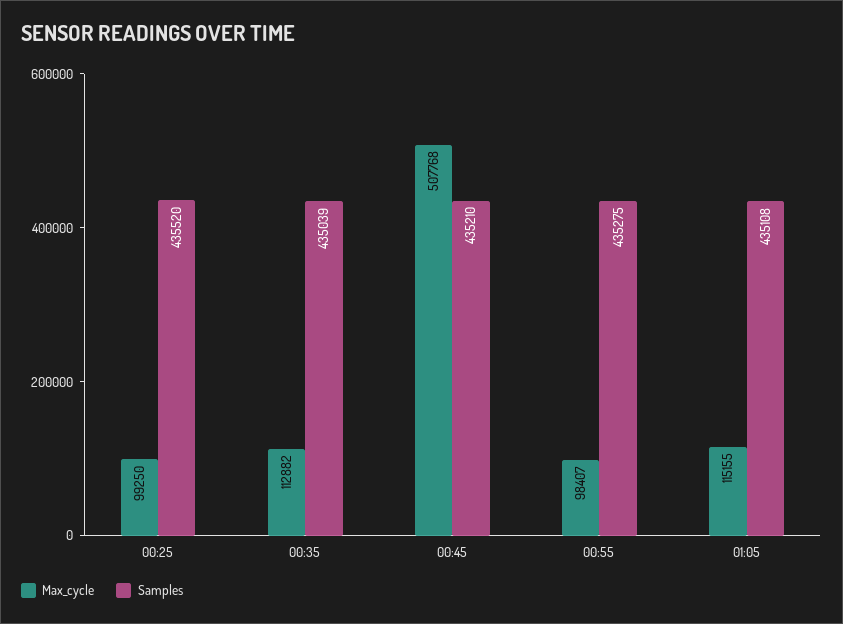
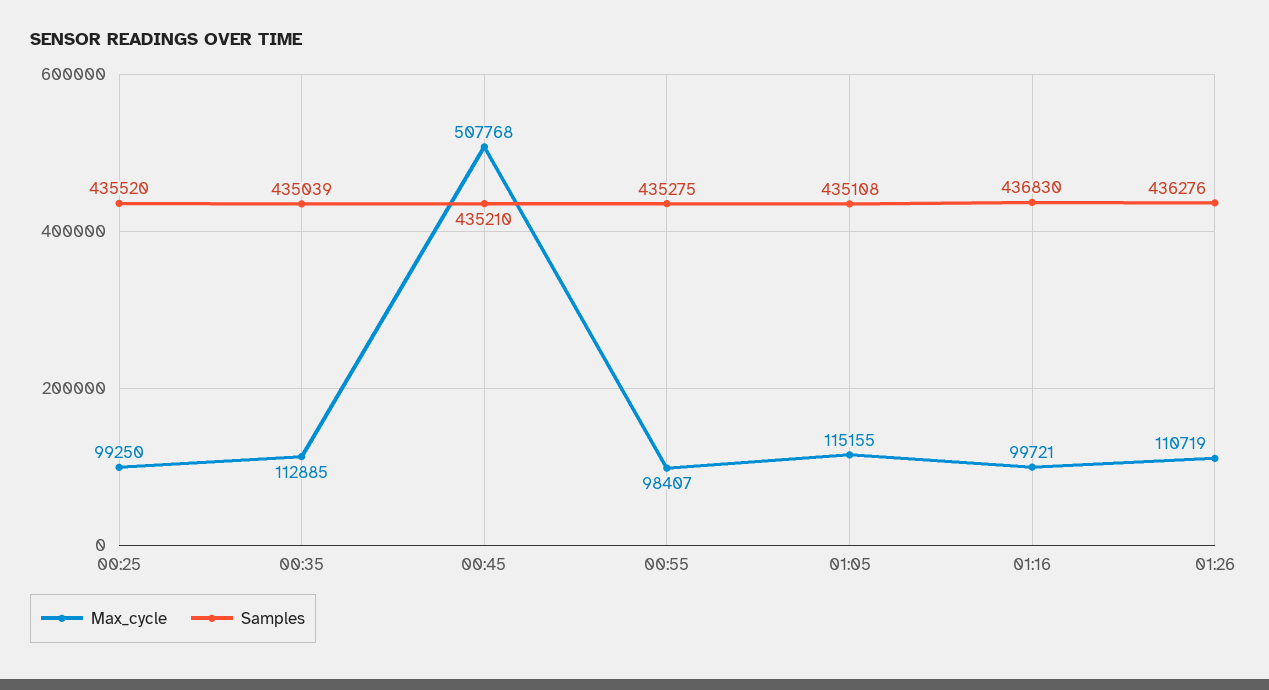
Max_cycle, 00:35: 112882 -> 112885
Max_cycle, 01:16: none -> 99721
Samples, 01:16: none -> 436830
Max_cycle, 01:26: none -> 110719
Samples, 01:26: none -> 436276

